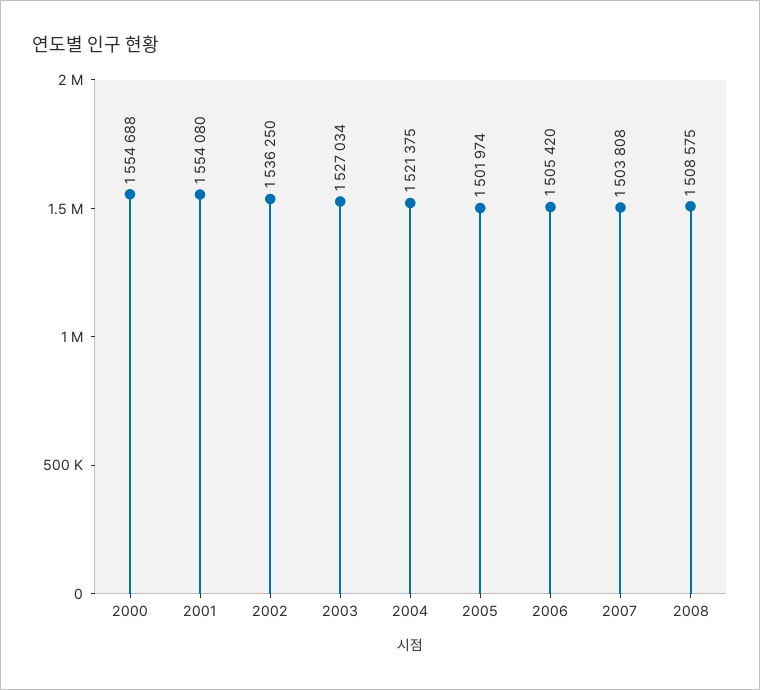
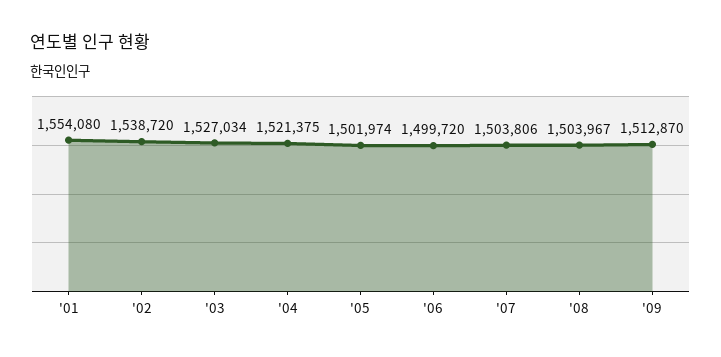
2000: 1554688 -> none
2002: 1536250 -> 1538720
2006: 1505420 -> 1499720
2007: 1503808 -> 1503806
2008: 1508575 -> 1503967
'09: none -> 1512870

